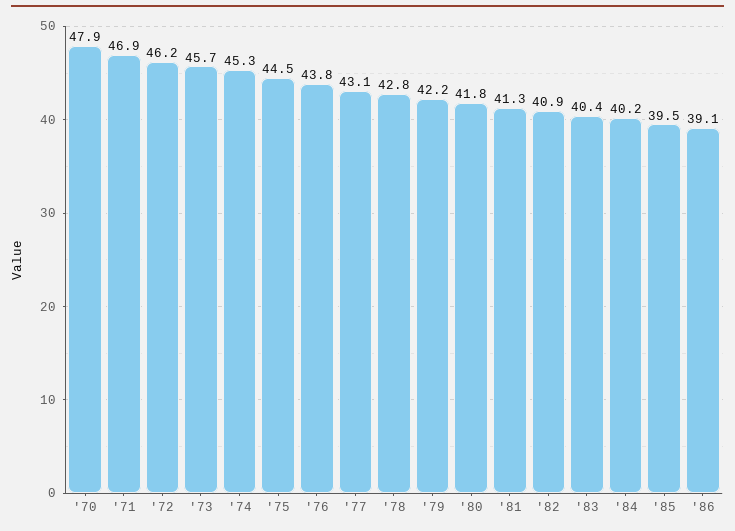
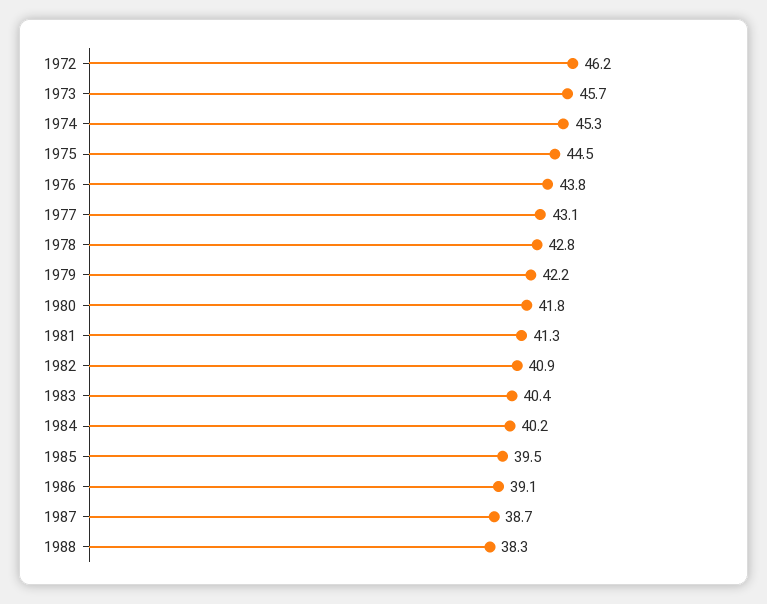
'70: 47.9 -> none
'71: 46.9 -> none
1987: none -> 38.7
1988: none -> 38.3

